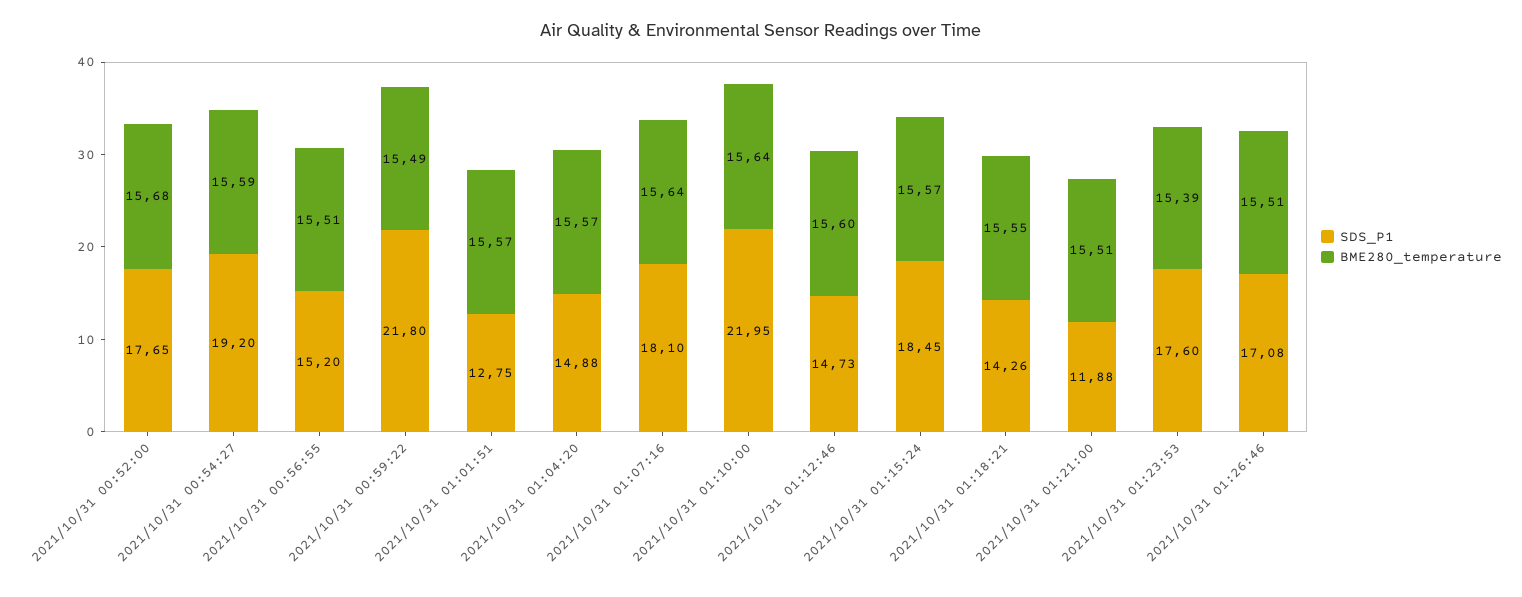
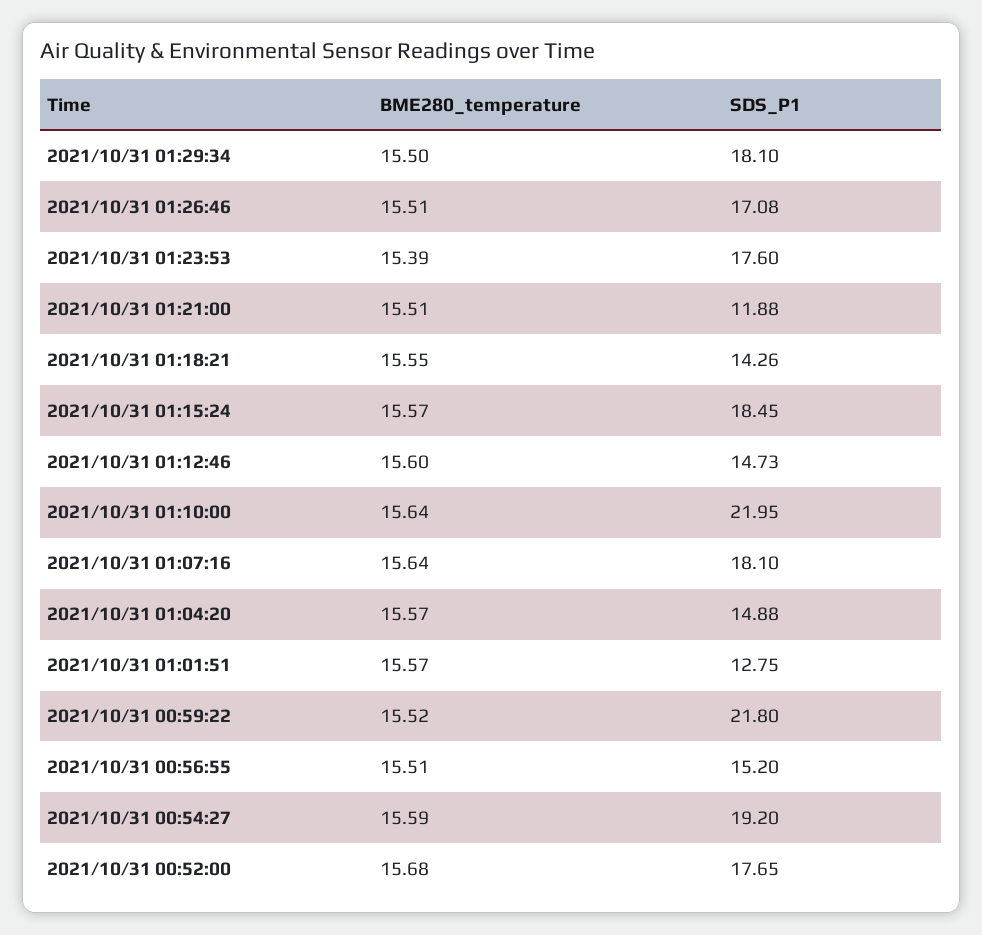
BME280_temperature, 2021/10/31 00:59:22: 15.49 -> 15.52
BME280_temperature, 2021/10/31 01:29:34: none -> 15.5
SDS_P1, 2021/10/31 01:29:34: none -> 18.1

